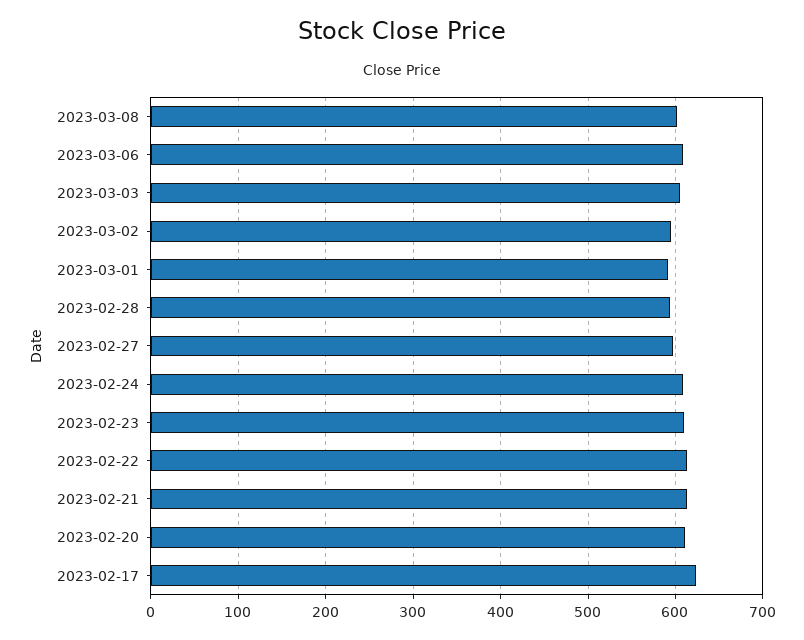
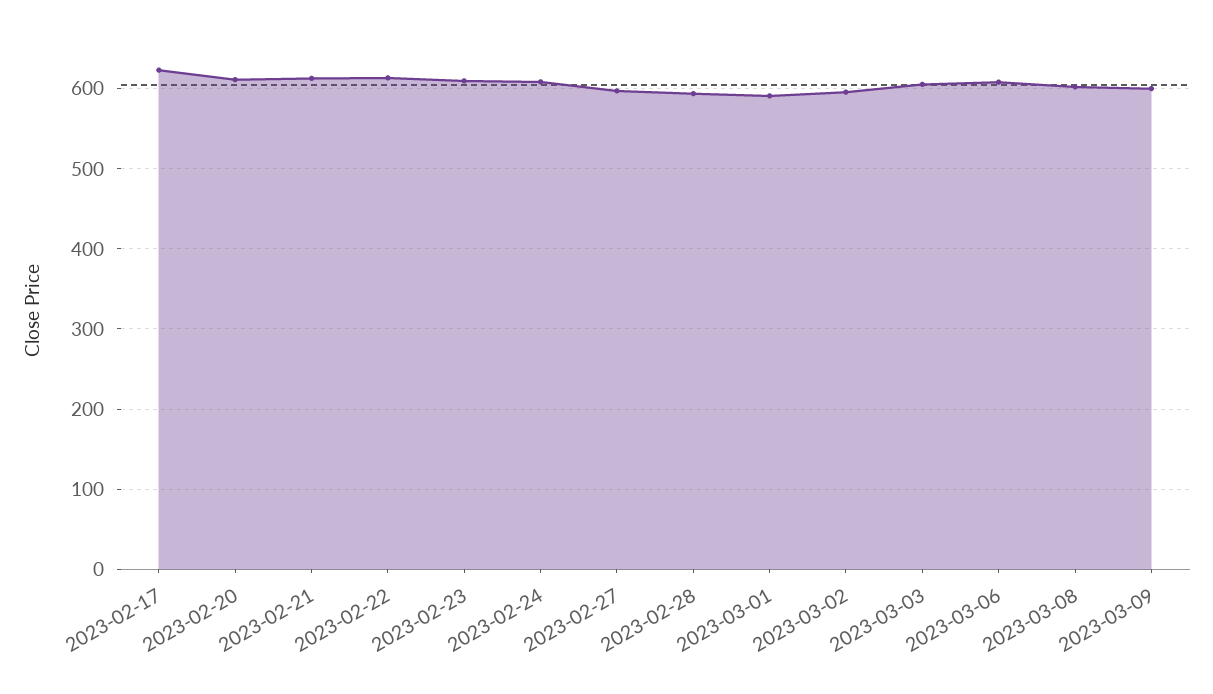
2023-03-09: none -> 600

